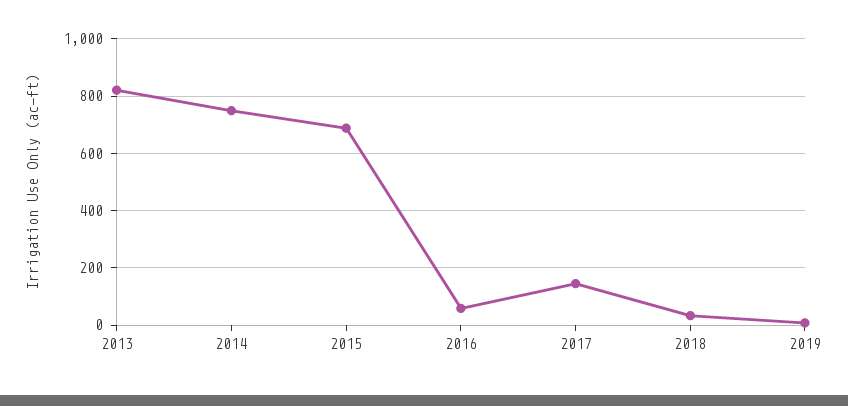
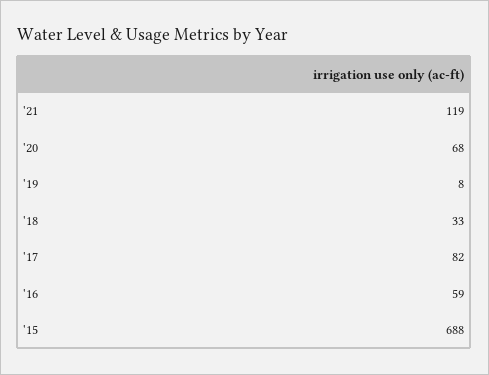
2013: 825 -> none
2014: 750 -> none
2017: 150 -> 82
'21: none -> 119
'20: none -> 68

